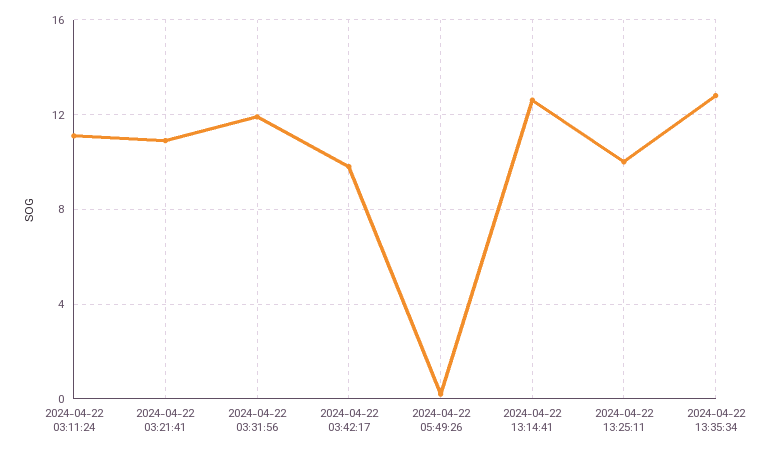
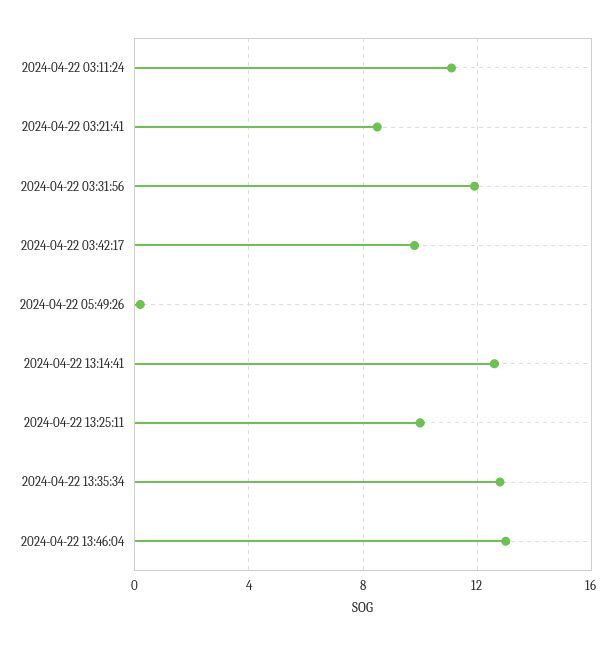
2024-04-22 03:21:41: 11 -> 8.5
2024-04-22 13:46:04: none -> 13

